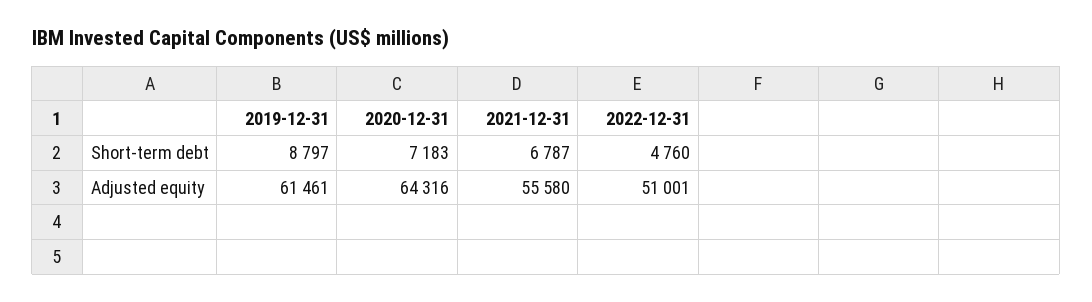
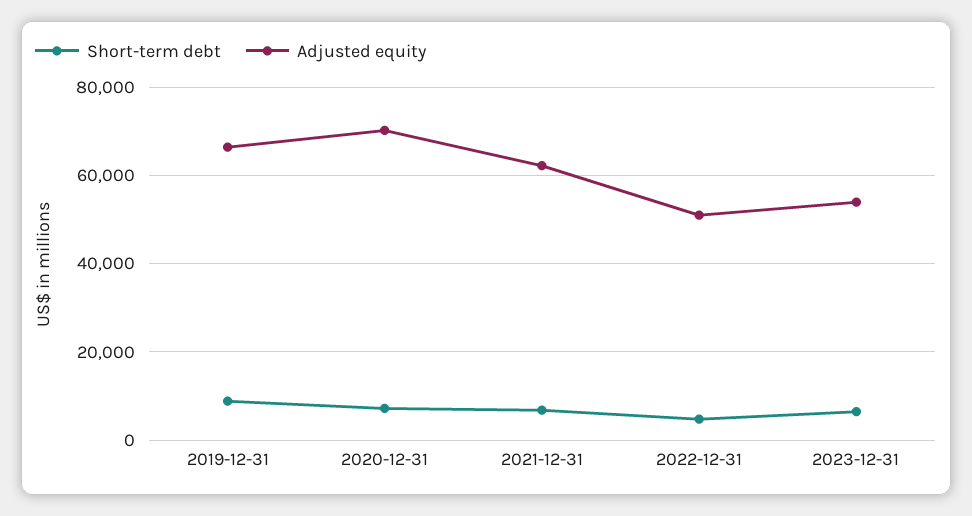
Adjusted equity, 2019-12-31: 61461 -> 66000
Adjusted equity, 2020-12-31: 64316 -> 70000
Adjusted equity, 2021-12-31: 55580 -> 62000
Short-term debt, 2023-12-31: none -> 6000
Adjusted equity, 2023-12-31: none -> 54000

